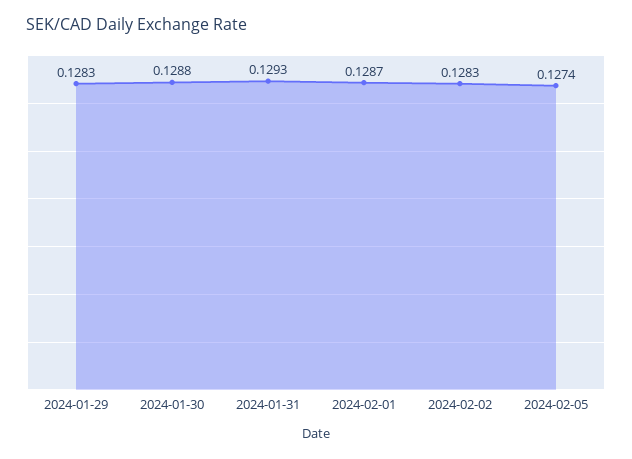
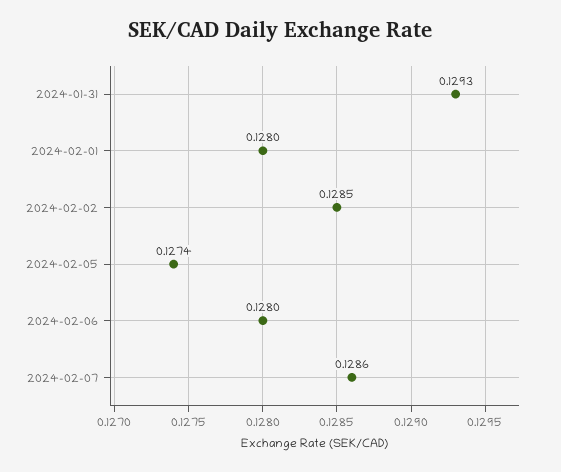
2024-01-29: 0.1283 -> none
2024-01-30: 0.1288 -> none
2024-02-01: 0.1287 -> 0.128
2024-02-02: 0.1283 -> 0.1285
2024-02-06: none -> 0.128
2024-02-07: none -> 0.1286

